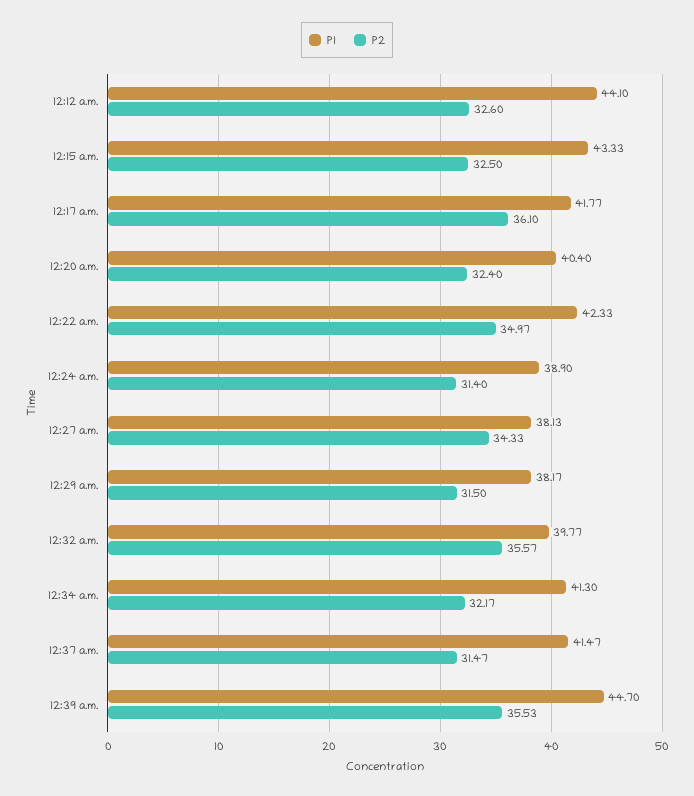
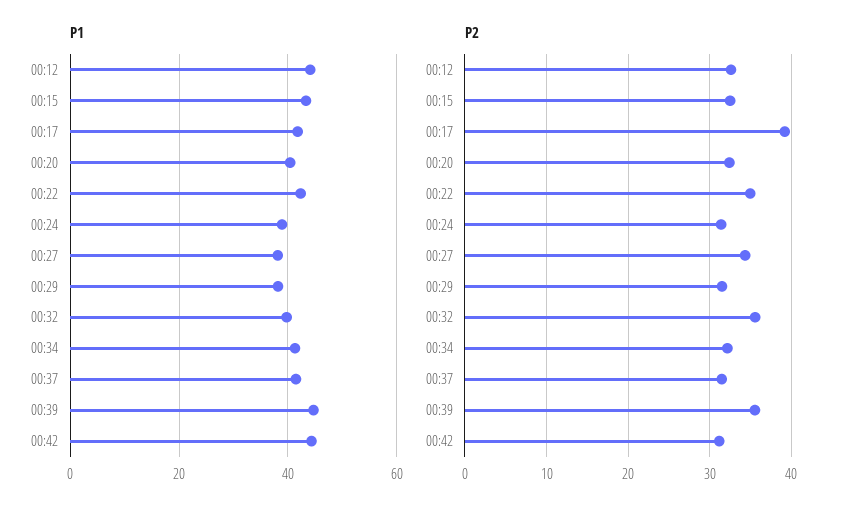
P2, 12:17 a.m.: 36.1 -> 39
P1, 00:42: none -> 44
P2, 00:42: none -> 31

